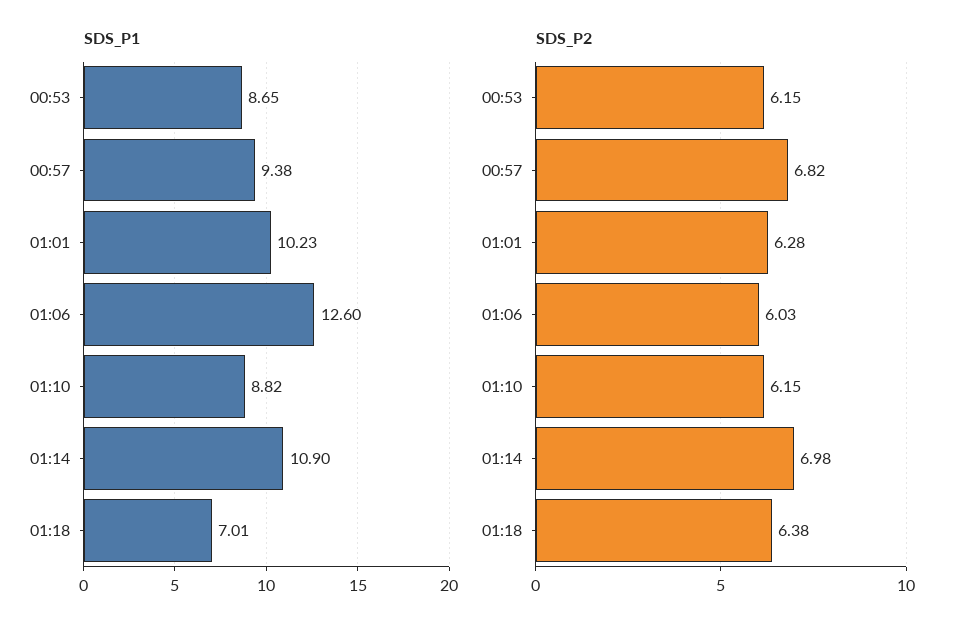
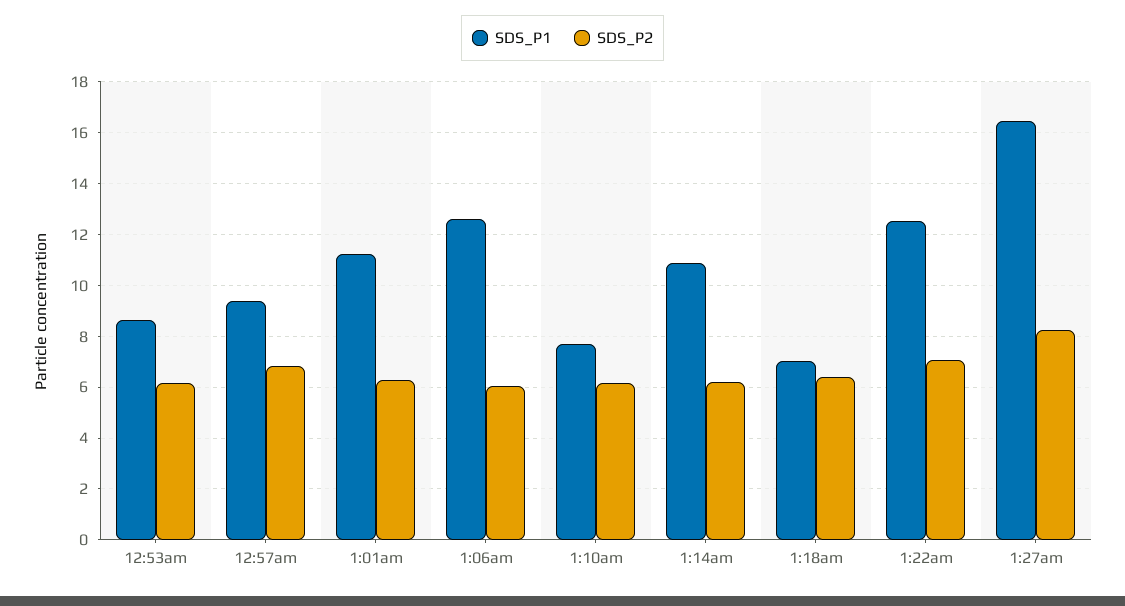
SDS_P1, 01:01: 10.23 -> 11.25
SDS_P1, 01:10: 8.82 -> 7.75
SDS_P2, 01:14: 6.98 -> 6.25
SDS_P1, 1:22am: none -> 12.5
SDS_P2, 1:22am: none -> 7
SDS_P1, 1:27am: none -> 16.5
SDS_P2, 1:27am: none -> 8.25

